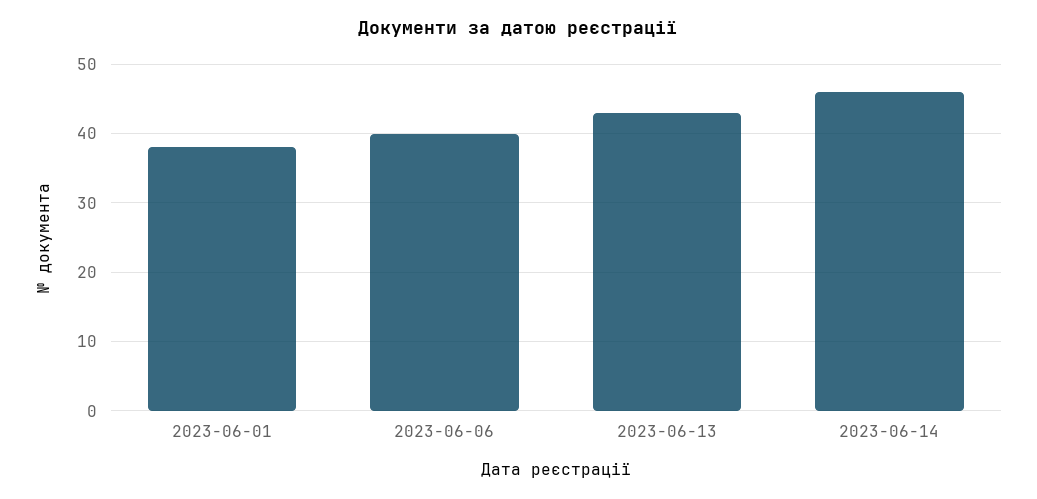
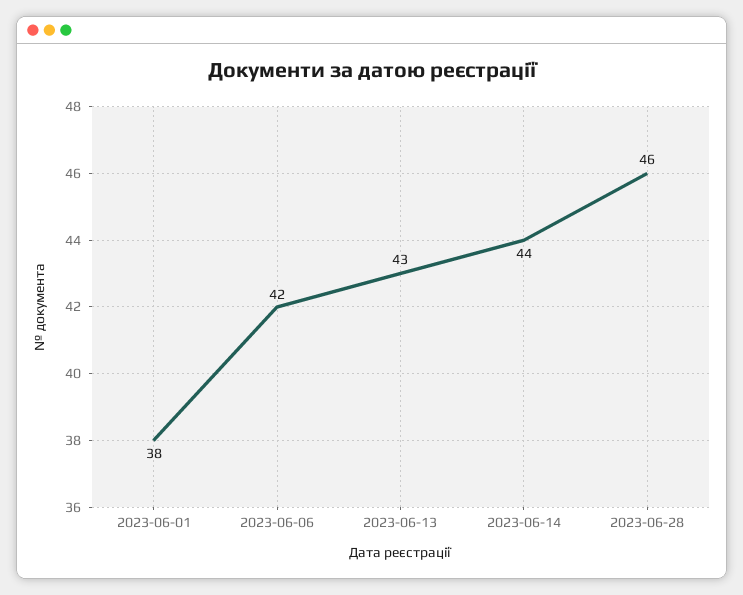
2023-06-06: 40 -> 42
2023-06-14: 46 -> 44
2023-06-28: none -> 46

